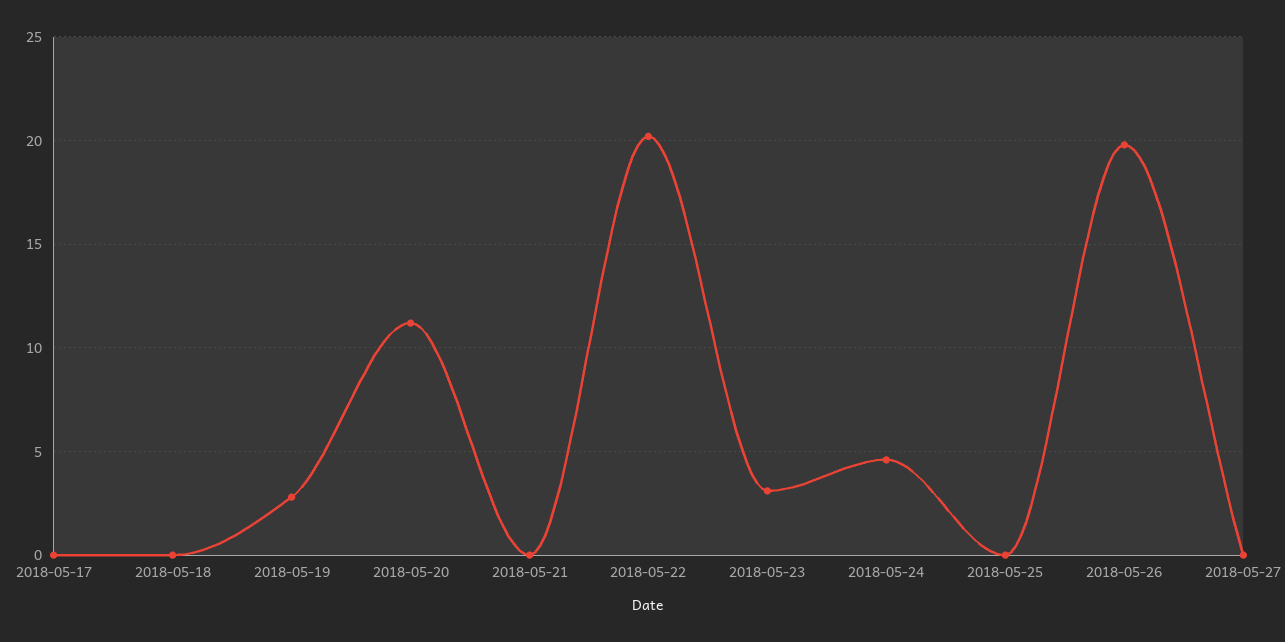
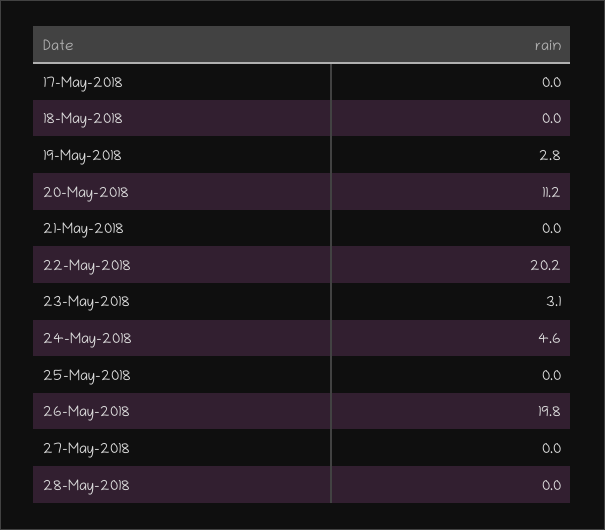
28-May-2018: none -> 0

